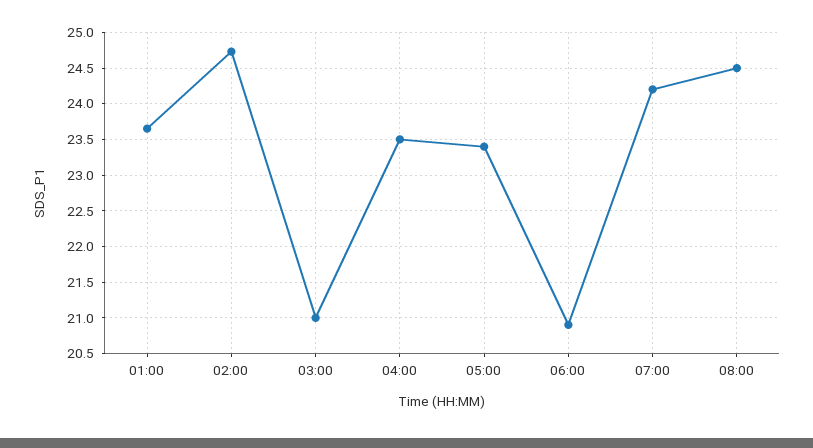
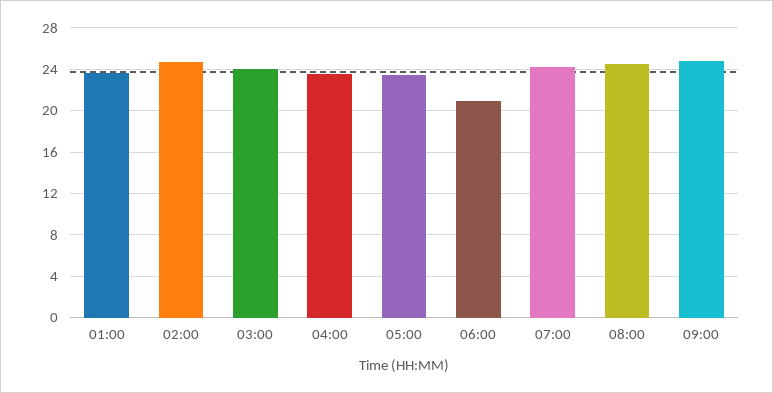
03:00: 21 -> 24
09:00: none -> 25

